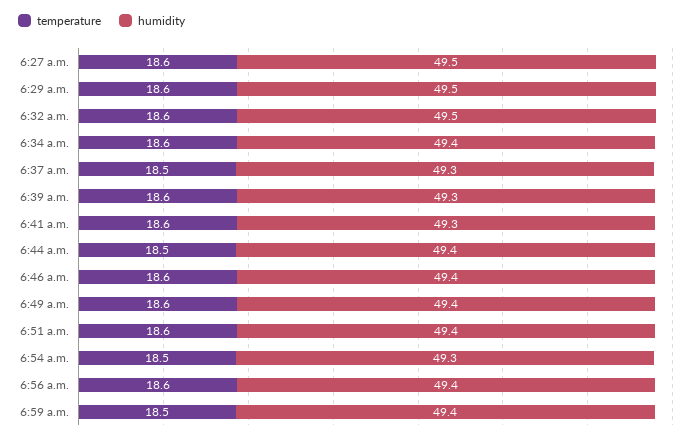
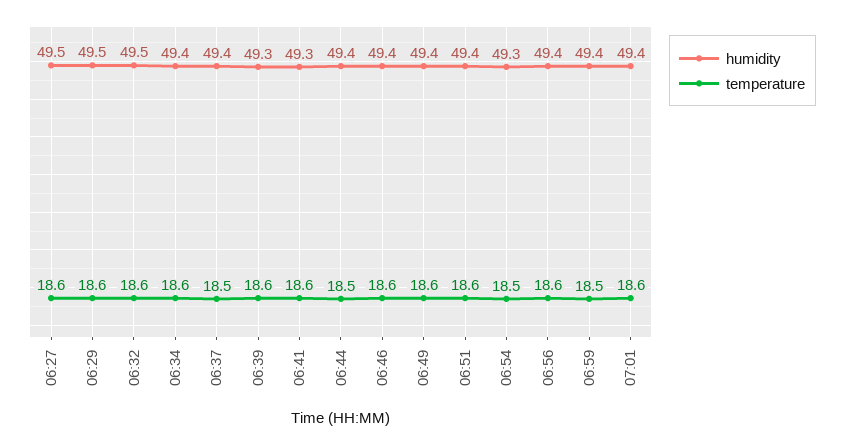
humidity, 6:37 a.m.: 49.3 -> 49.4
humidity, 07:01: none -> 49.4
temperature, 07:01: none -> 18.6

